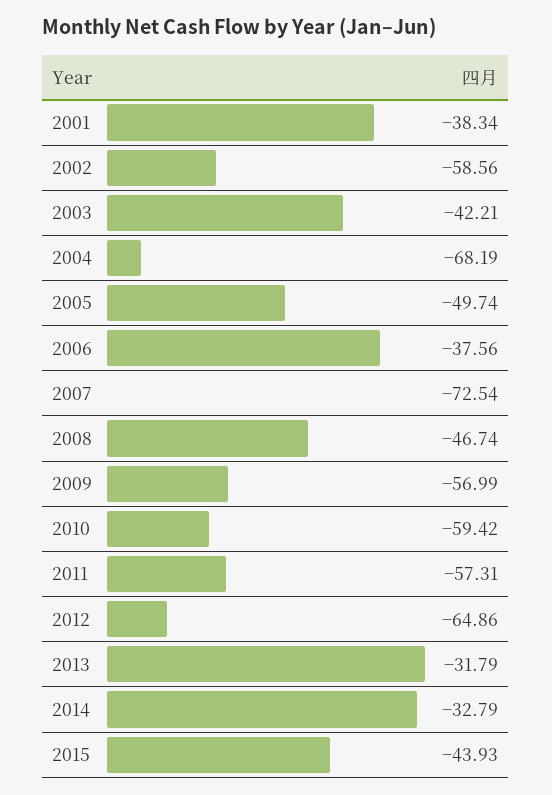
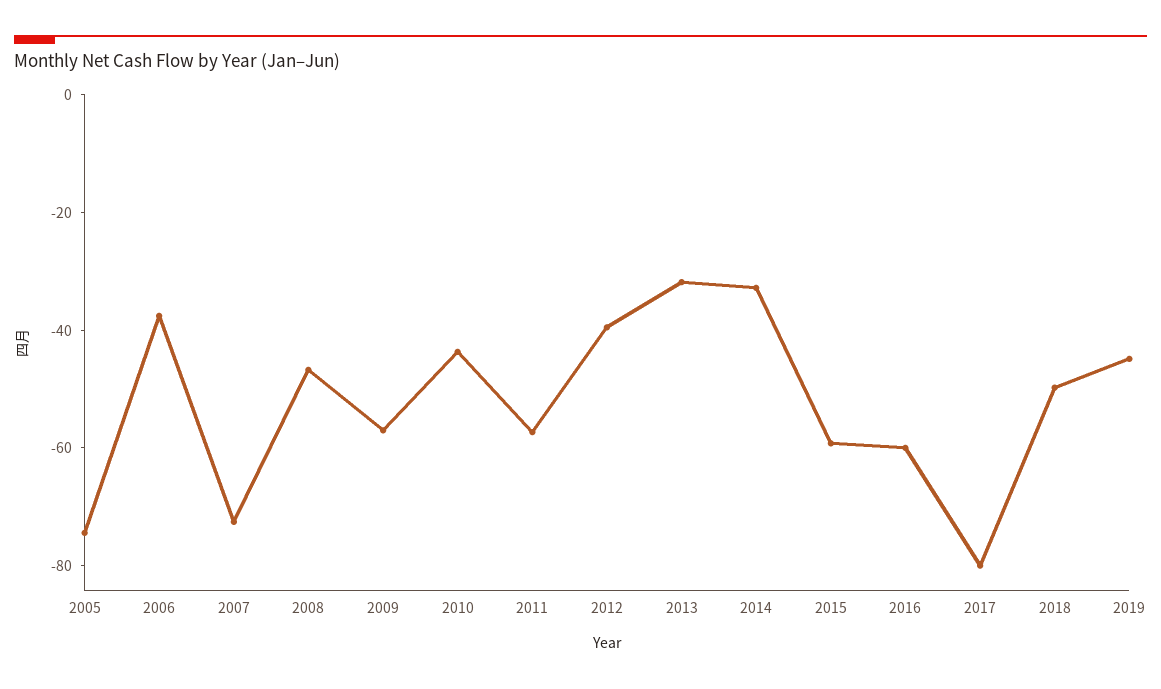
2001: -38.34 -> none
2002: -58.56 -> none
2003: -42.21 -> none
2004: -68.19 -> none
2005: -49.74 -> -75
2010: -59.42 -> -45
2012: -64.86 -> -40
2015: -43.93 -> -60
2016: none -> -60
2017: none -> -80
2018: none -> -50
2019: none -> -45

